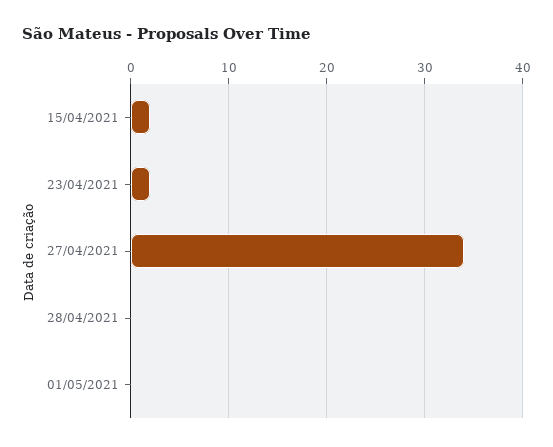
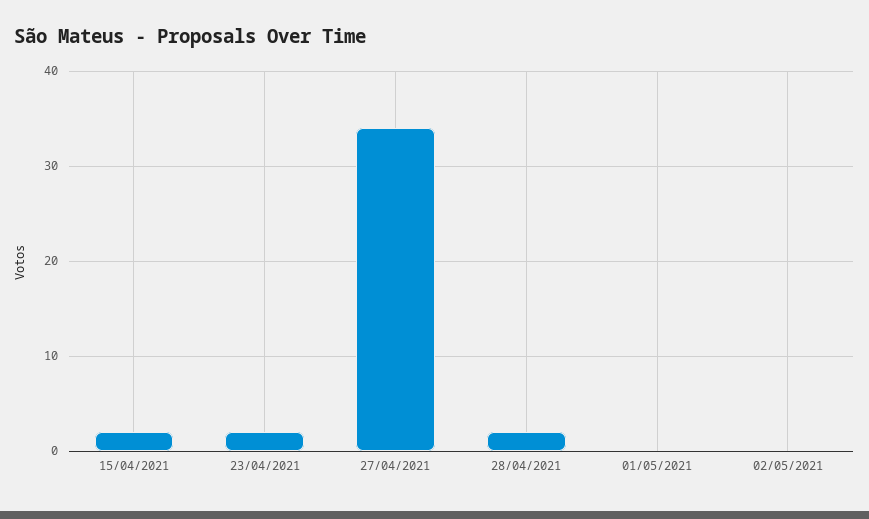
28/04/2021: 0 -> 2
02/05/2021: none -> 0

